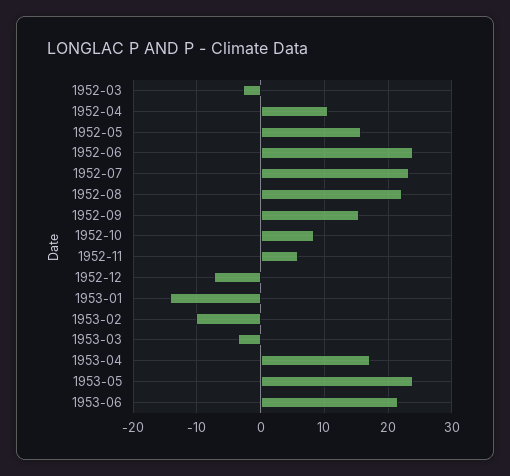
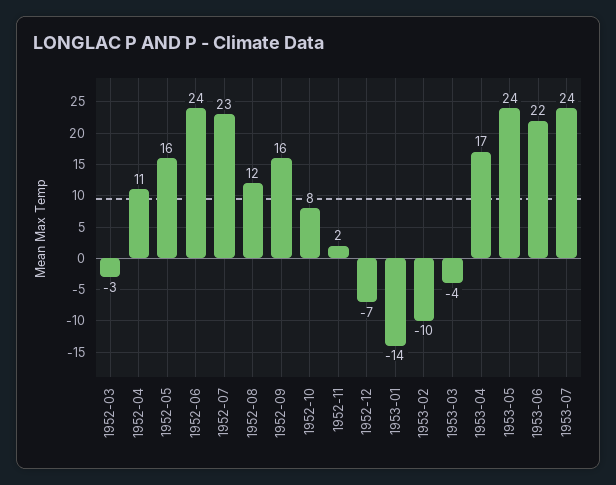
1952-08: 22 -> 12
1952-11: 6 -> 2
1953-07: none -> 24

